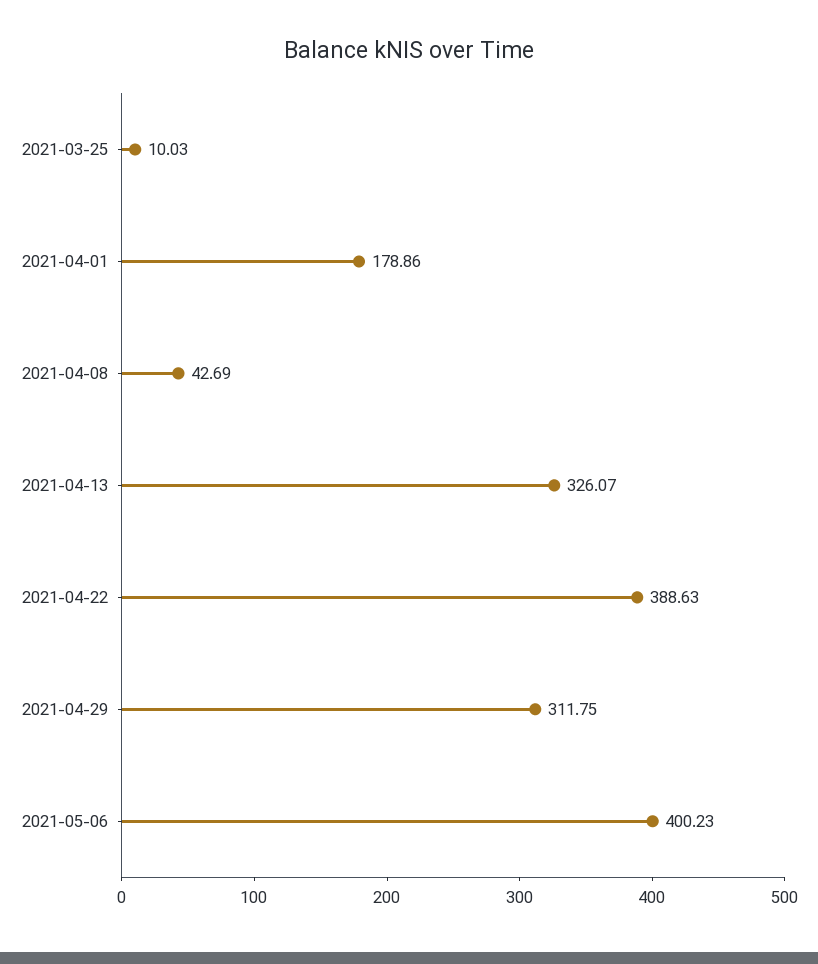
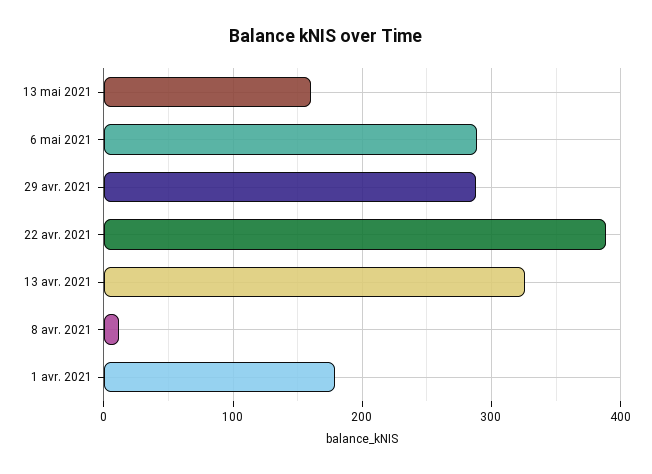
2021-03-25: 10.03 -> none
2021-04-08: 42.69 -> 10
2021-04-29: 311.75 -> 290
2021-05-06: 400.23 -> 290
13 mai 2021: none -> 160

